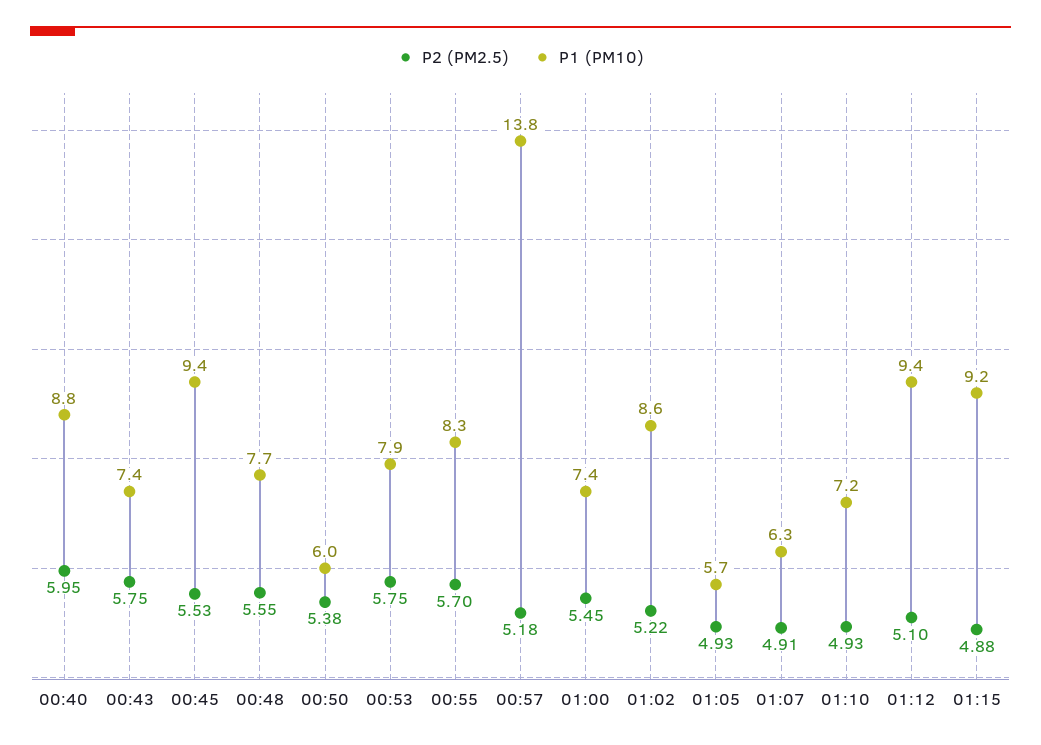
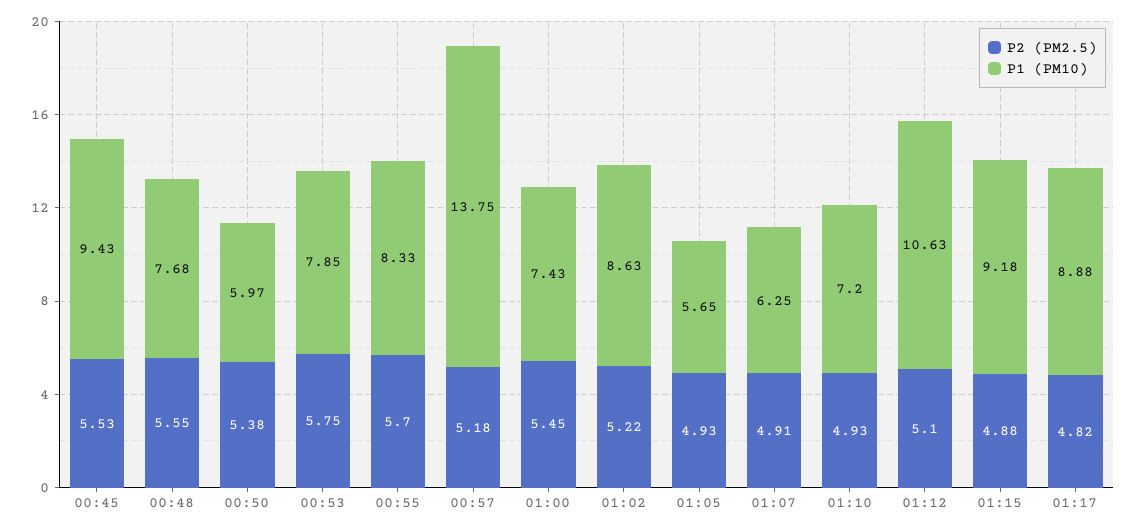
P2 (PM2.5), 00:40: 5.95 -> none
P1 (PM10), 00:40: 8.8 -> none
P2 (PM2.5), 00:43: 5.75 -> none
P1 (PM10), 00:43: 7.4 -> none
P1 (PM10), 01:12: 9.4 -> 10.63
P2 (PM2.5), 01:17: none -> 4.82
P1 (PM10), 01:17: none -> 8.88

